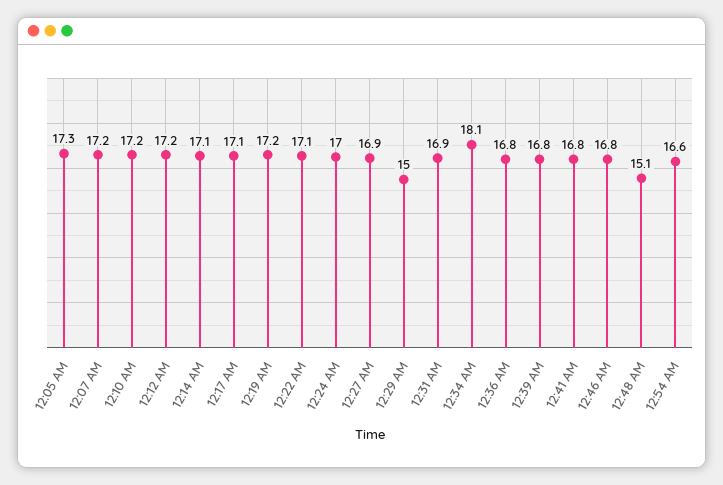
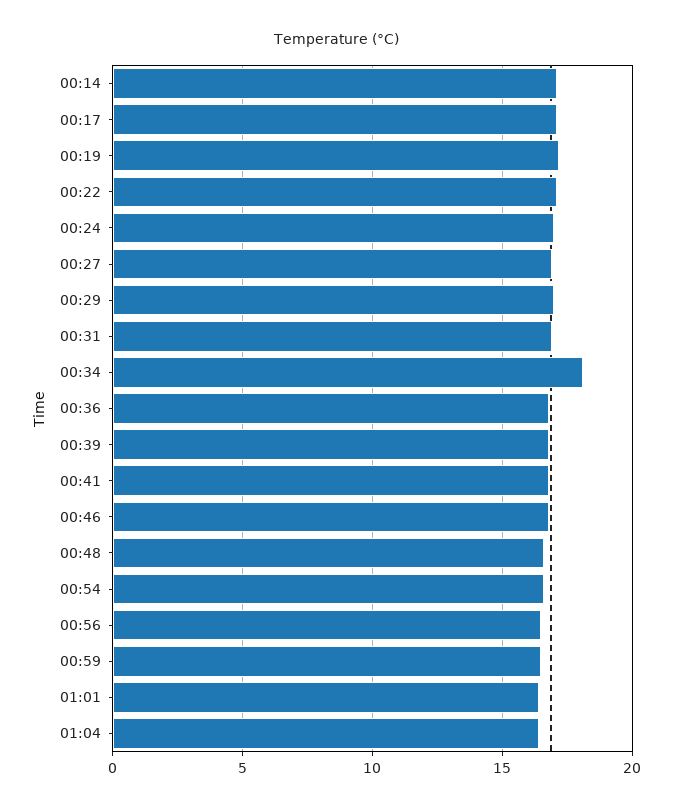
12:05 AM: 17.3 -> none
12:07 AM: 17.2 -> none
12:10 AM: 17.2 -> none
12:12 AM: 17.2 -> none
12:29 AM: 15 -> 17
12:48 AM: 15.1 -> 16.5
00:56: none -> 16.5
00:59: none -> 16.5
01:01: none -> 16.5
01:04: none -> 16.5

